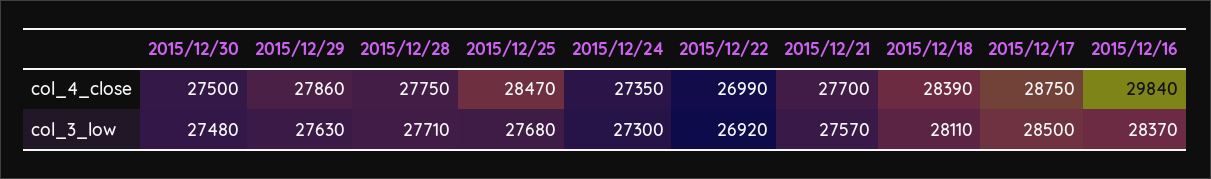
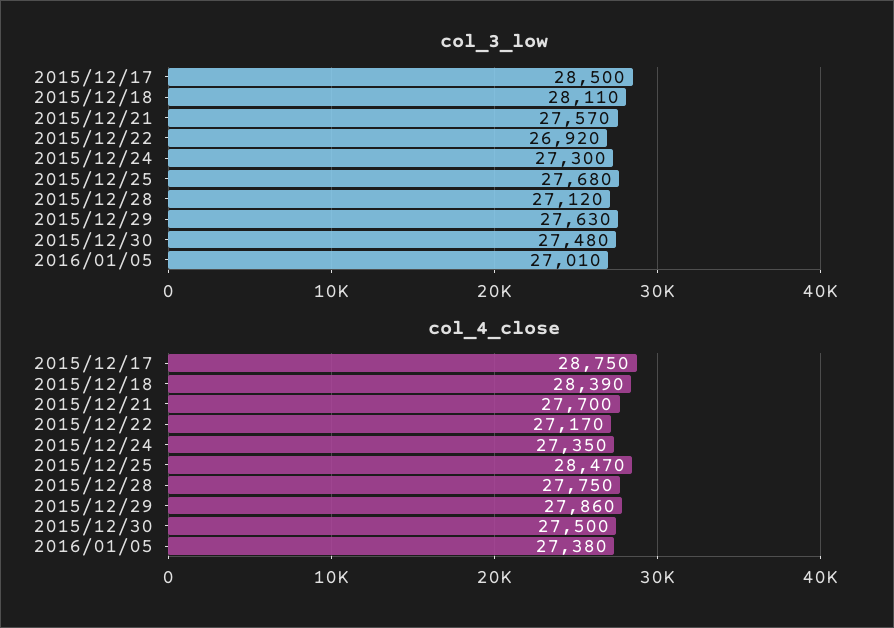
col_4_close, 2015/12/22: 26990 -> 27170
col_4_close, 2015/12/16: 29840 -> none
col_3_low, 2015/12/28: 27710 -> 27120
col_3_low, 2015/12/16: 28370 -> none
col_3_low, 2016/01/05: none -> 27010
col_4_close, 2016/01/05: none -> 27380

